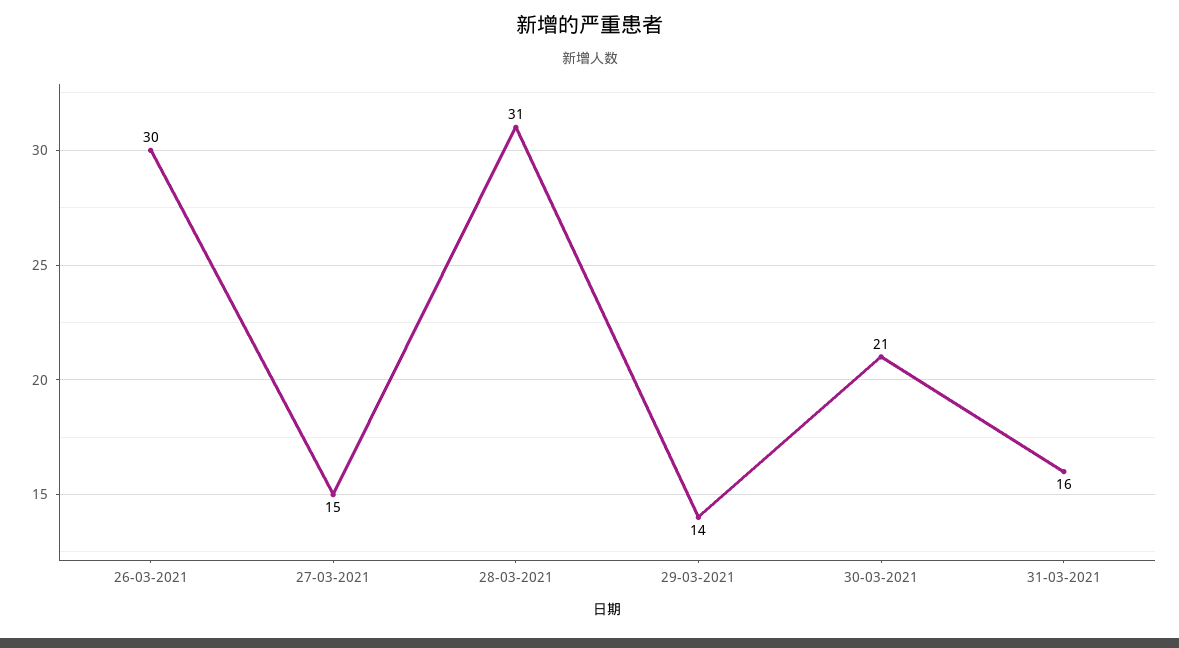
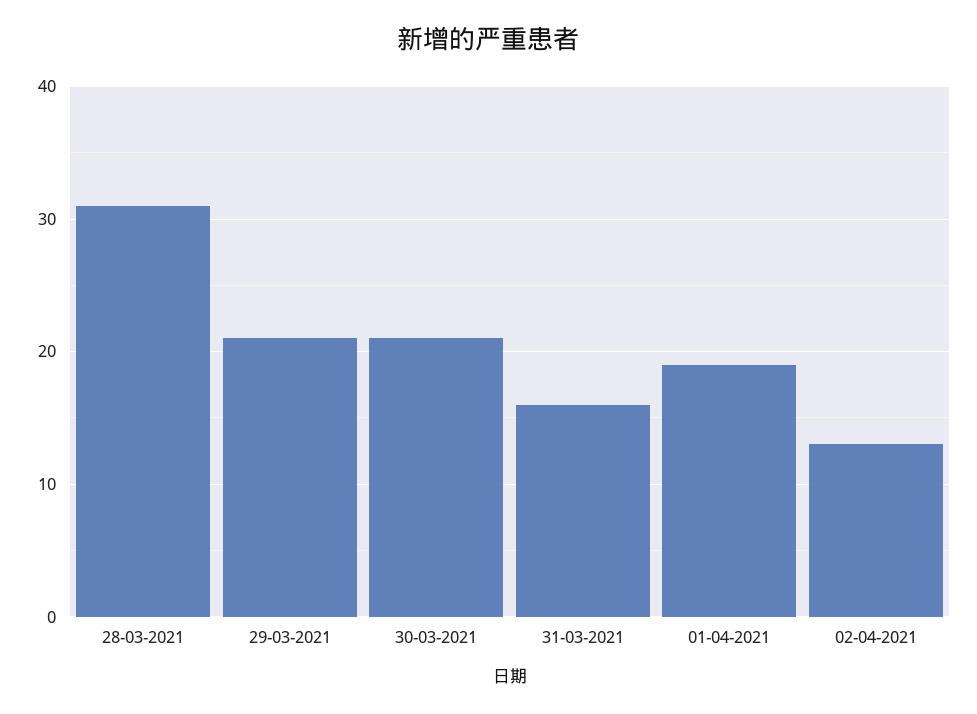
26-03-2021: 30 -> none
27-03-2021: 15 -> none
29-03-2021: 14 -> 21
01-04-2021: none -> 19
02-04-2021: none -> 13

